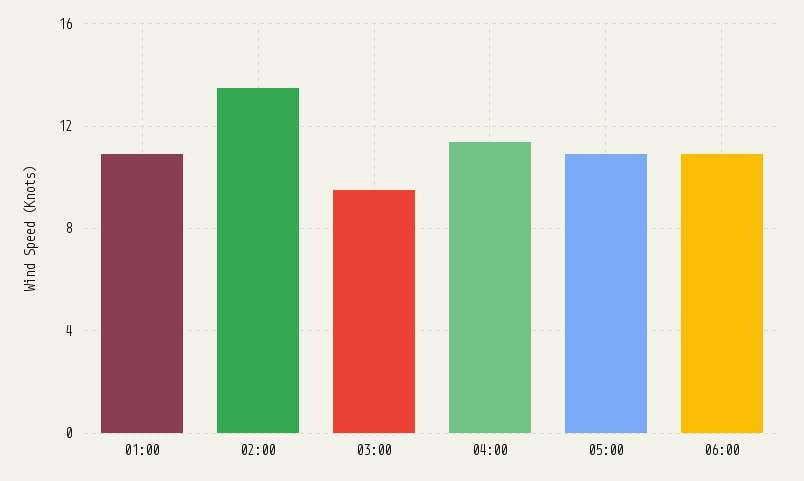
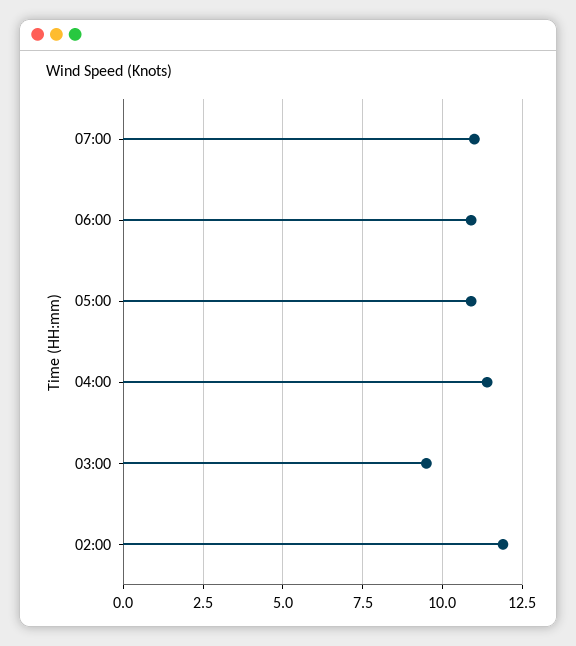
01:00: 11 -> none
02:00: 13.5 -> 12
07:00: none -> 11

